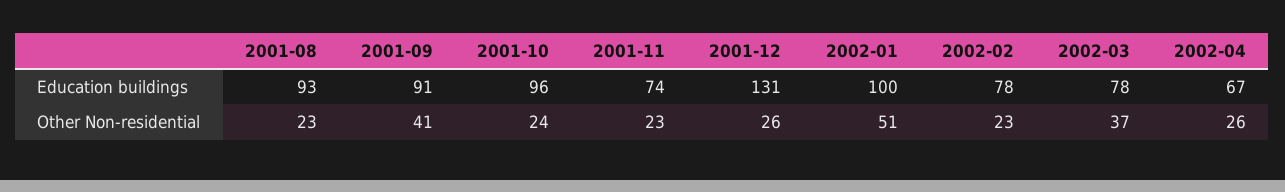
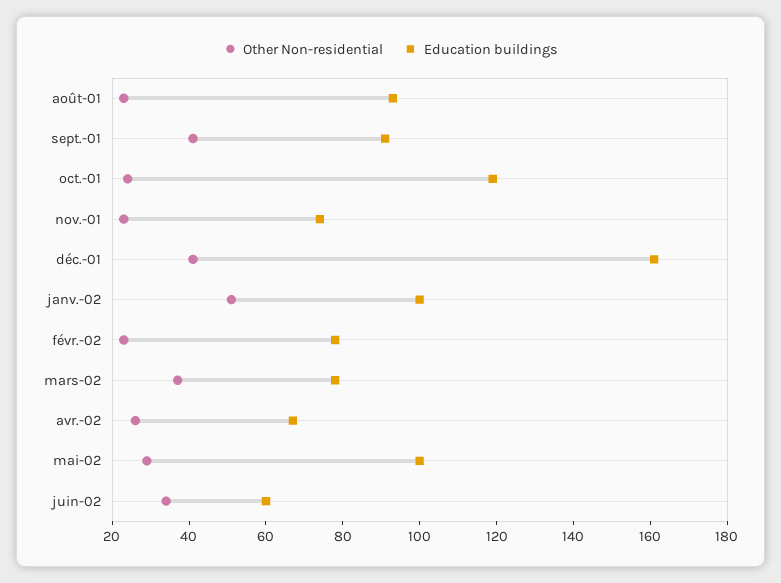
Education buildings, 2001-10: 96 -> 120
Education buildings, 2001-12: 131 -> 160
Other Non-residential, 2001-12: 26 -> 40
Other Non-residential, mai-02: none -> 30
Education buildings, mai-02: none -> 100
Other Non-residential, juin-02: none -> 35
Education buildings, juin-02: none -> 60

